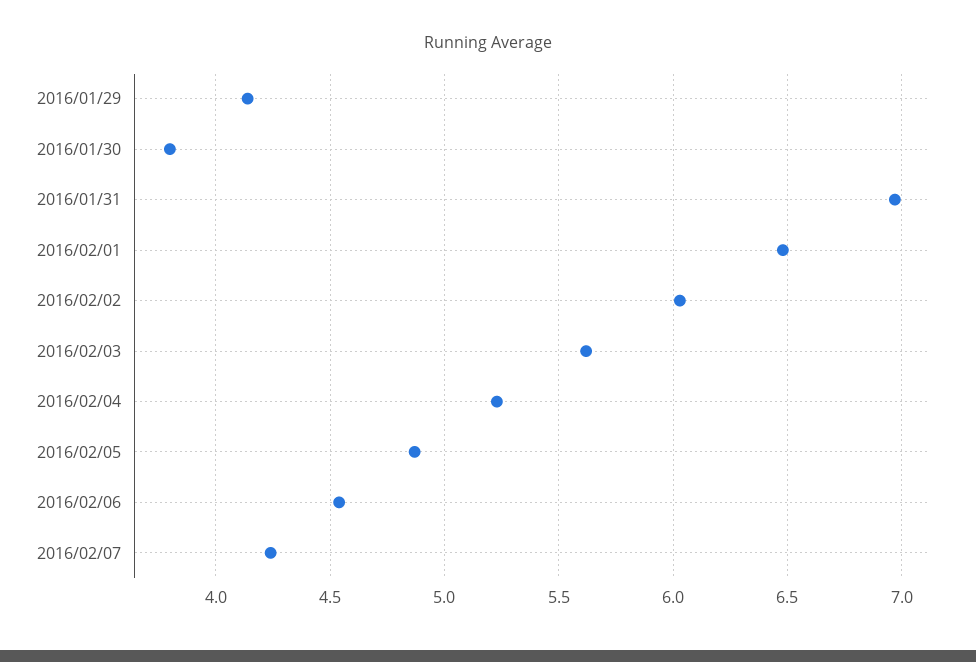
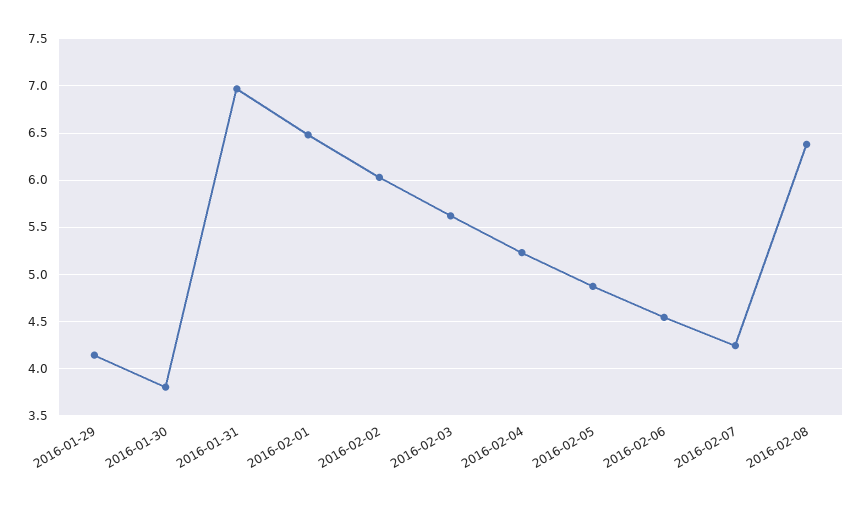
2016-02-08: none -> 6.4

